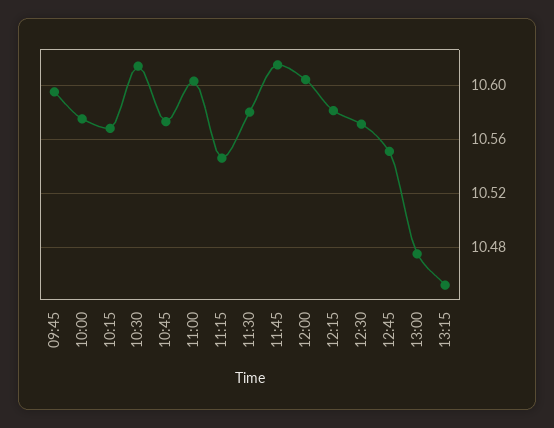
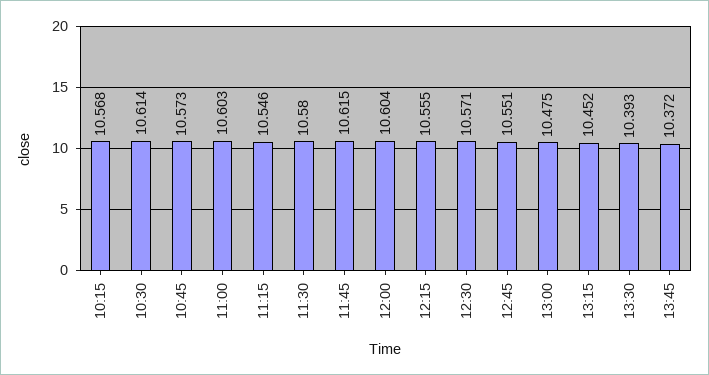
09:45: 10.595 -> none
10:00: 10.575 -> none
12:15: 10.58 -> 10.555
13:30: none -> 10.393
13:45: none -> 10.372

